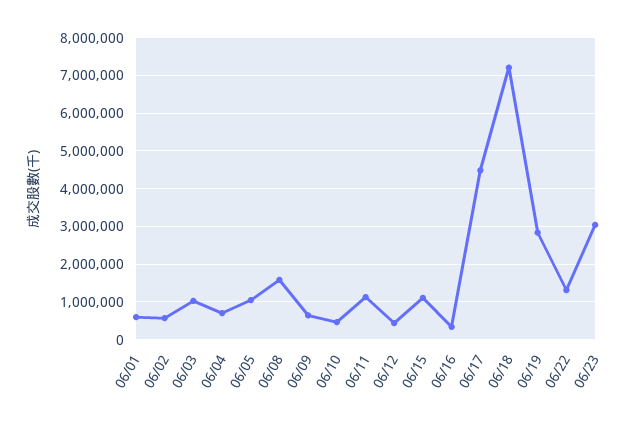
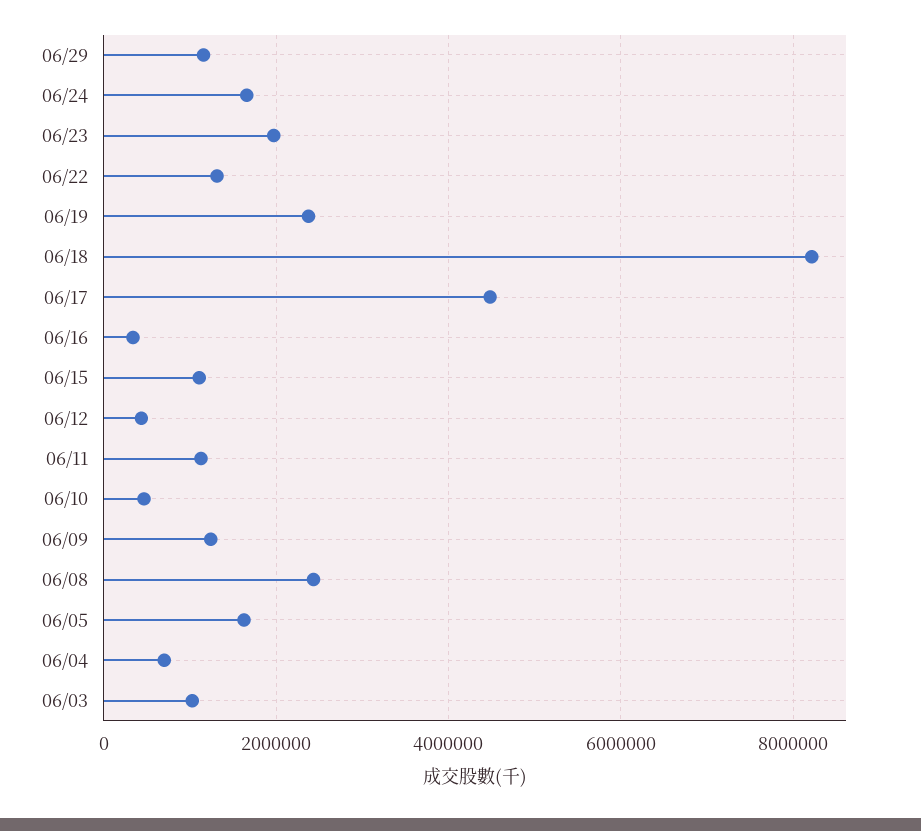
06/01: 600000 -> none
06/02: 600000 -> none
06/05: 1000000 -> 1600000
06/08: 1600000 -> 2400000
06/09: 600000 -> 1200000
06/18: 7200000 -> 8200000
06/19: 2800000 -> 2400000
06/23: 3000000 -> 2000000
06/29: none -> 1200000
06/24: none -> 1600000

